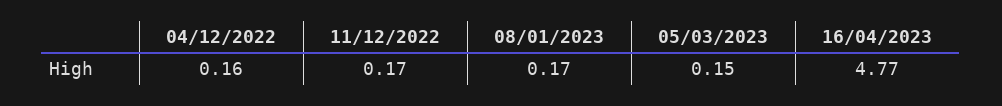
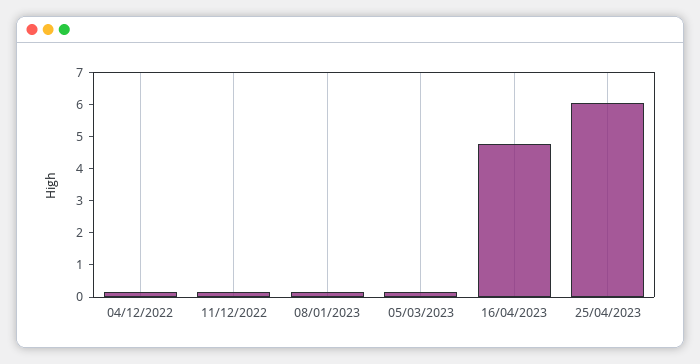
25/04/2023: none -> 6

